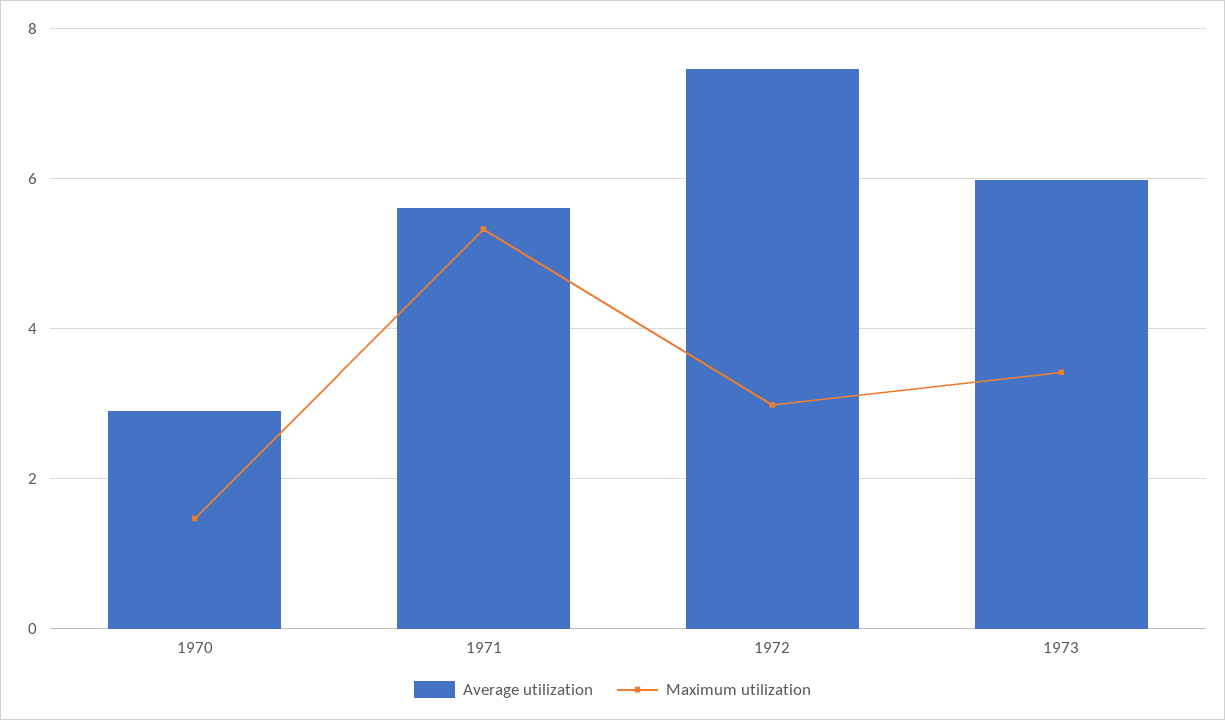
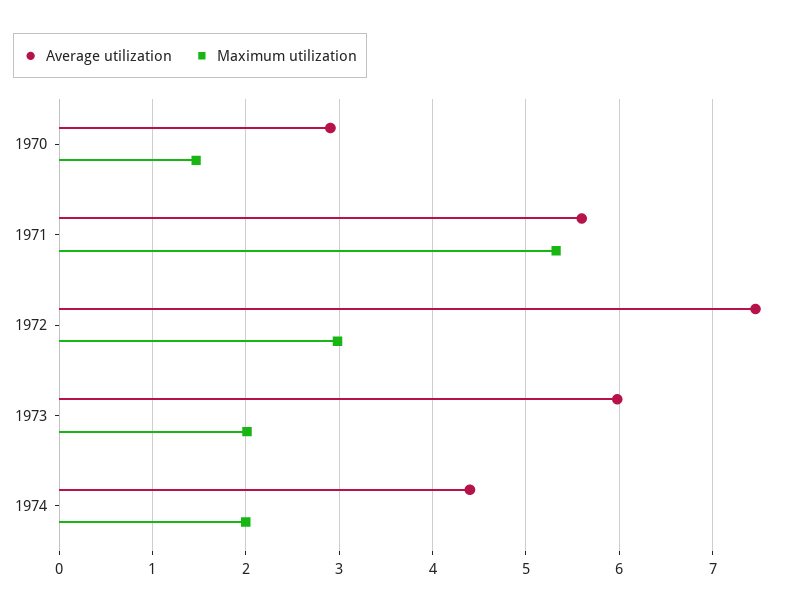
Maximum utilization, 1973: 3.4 -> 2
Average utilization, 1974: none -> 4.4
Maximum utilization, 1974: none -> 2

